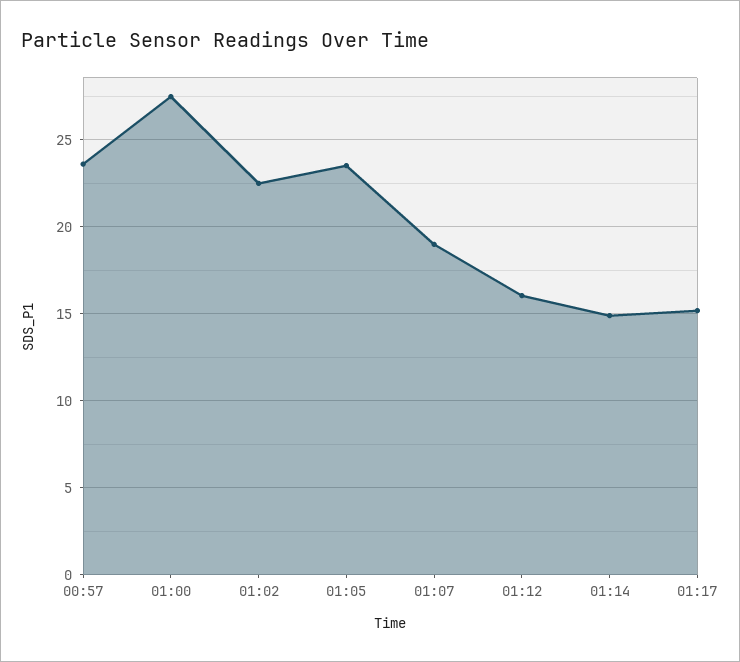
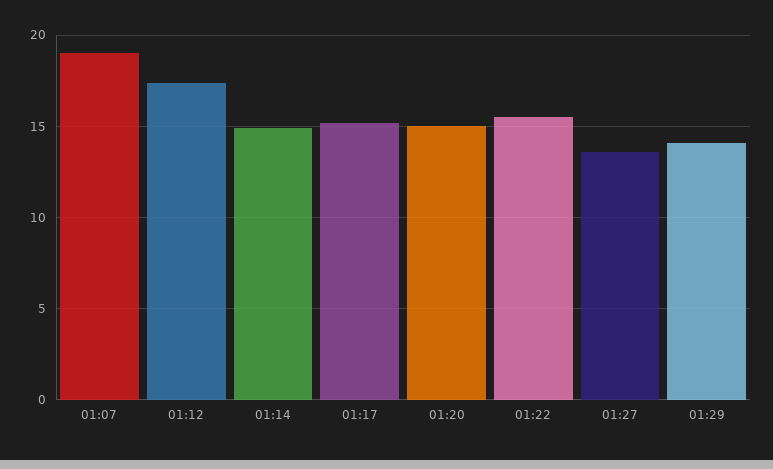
00:57: 23.5 -> none
01:00: 27.5 -> none
01:02: 22.5 -> none
01:05: 23.5 -> none
01:12: 16 -> 17.5
01:20: none -> 15
01:22: none -> 15.5
01:27: none -> 13.5
01:29: none -> 14

